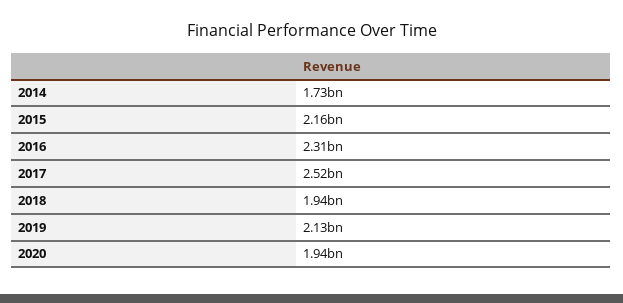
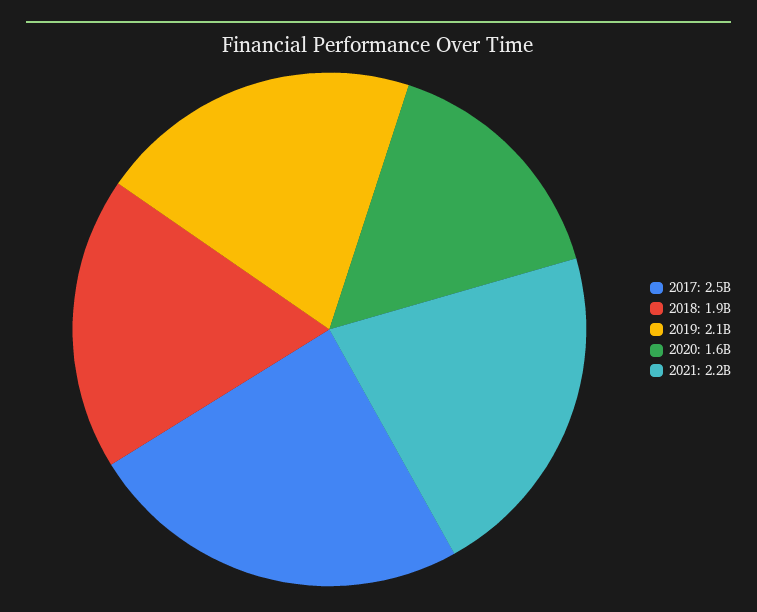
2014: 1730000000 -> none
2015: 2160000000 -> none
2016: 2310000000 -> none
2020: 1940000000 -> 1600000000
2021: none -> 2200000000

